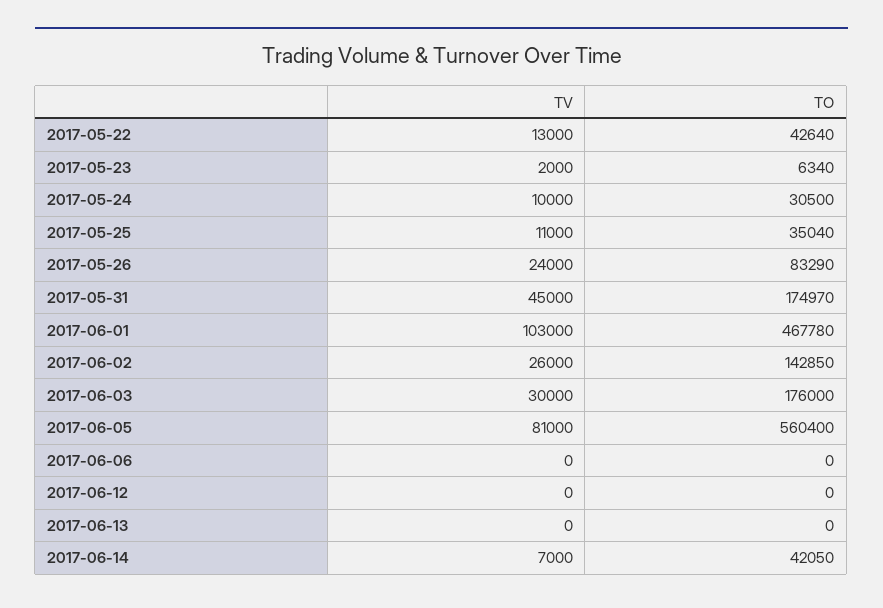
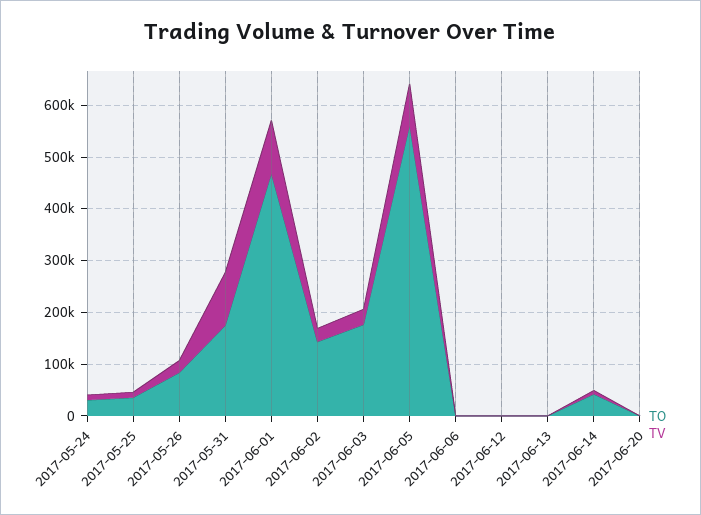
TV, 2017-05-22: 13000 -> none
TO, 2017-05-22: 42640 -> none
TV, 2017-05-23: 2000 -> none
TO, 2017-05-23: 6340 -> none
TV, 2017-05-31: 45000 -> 100000
TO, 2017-06-20: none -> 0
TV, 2017-06-20: none -> 0

